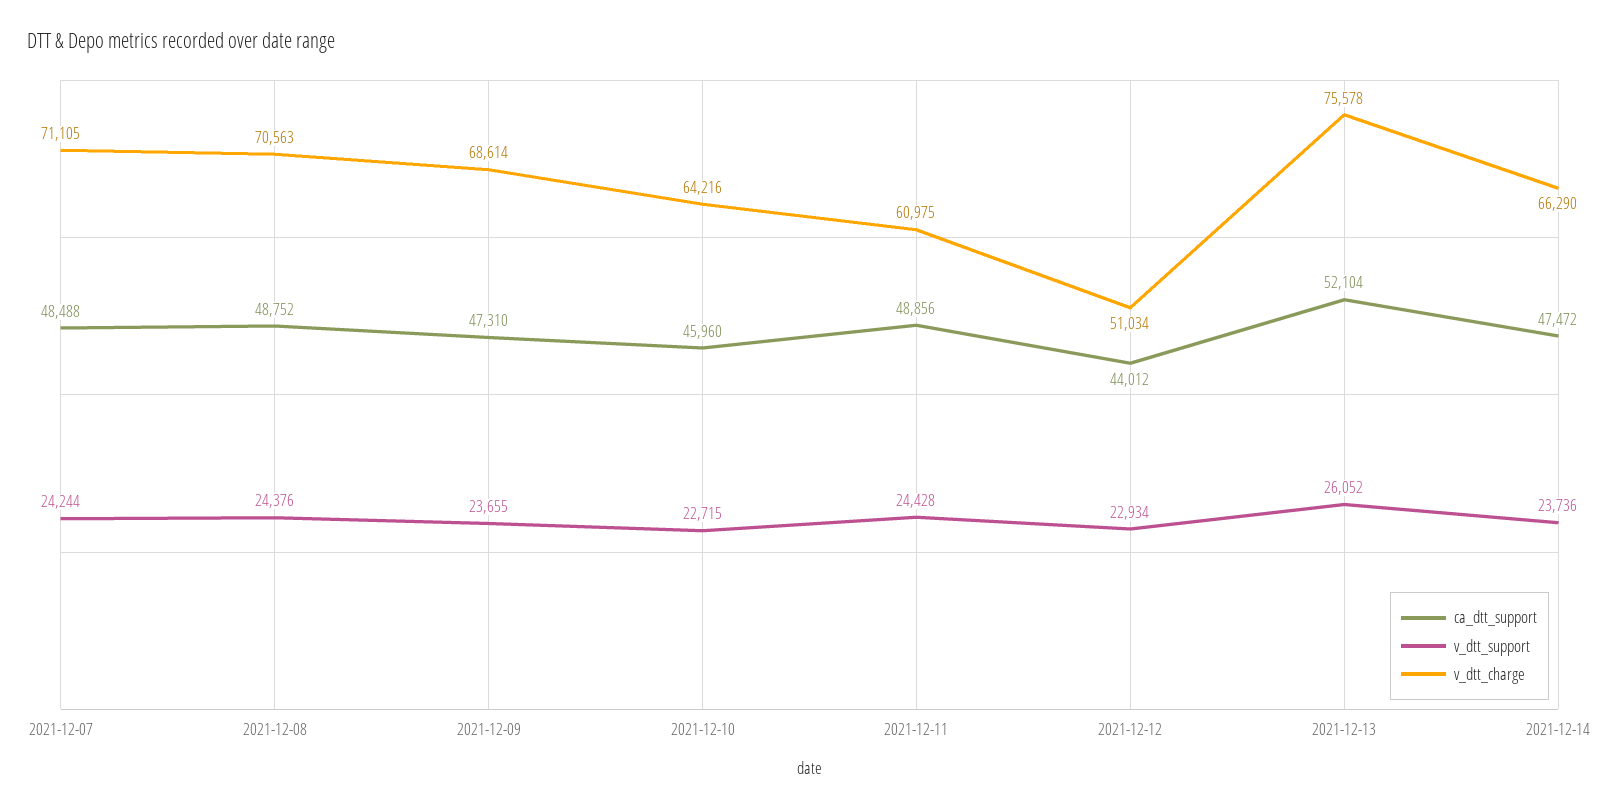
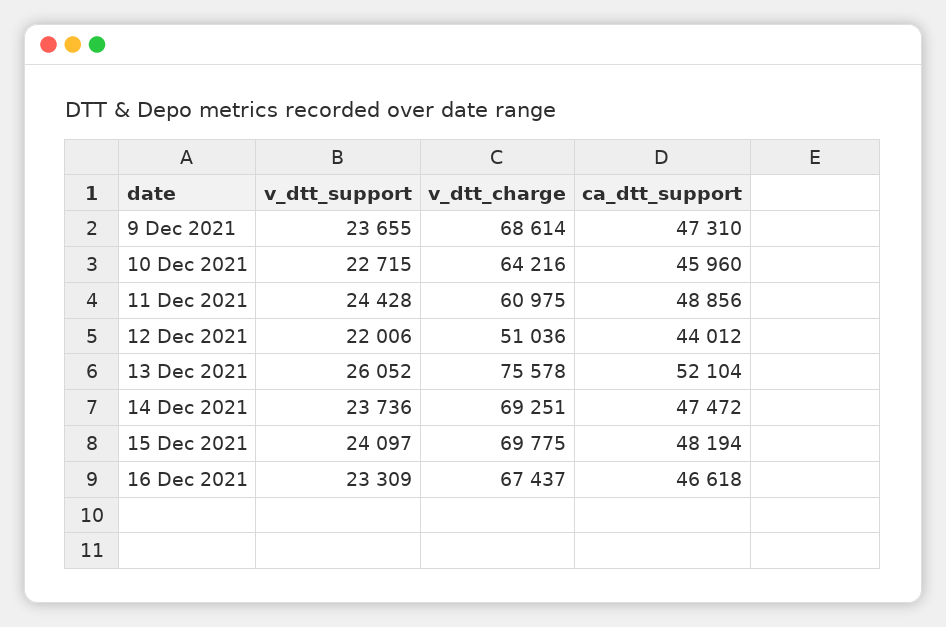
ca_dtt_support, 2021-12-07: 48488 -> none
v_dtt_support, 2021-12-07: 24244 -> none
v_dtt_charge, 2021-12-07: 71105 -> none
ca_dtt_support, 2021-12-08: 48752 -> none
v_dtt_support, 2021-12-08: 24376 -> none
v_dtt_charge, 2021-12-08: 70563 -> none
v_dtt_support, 2021-12-12: 22934 -> 22006
v_dtt_charge, 2021-12-12: 51034 -> 51036
v_dtt_charge, 2021-12-14: 66290 -> 69251
v_dtt_support, 15 Dec 2021: none -> 24097
v_dtt_charge, 15 Dec 2021: none -> 69775
ca_dtt_support, 15 Dec 2021: none -> 48194
v_dtt_support, 16 Dec 2021: none -> 23309
v_dtt_charge, 16 Dec 2021: none -> 67437
ca_dtt_support, 16 Dec 2021: none -> 46618

